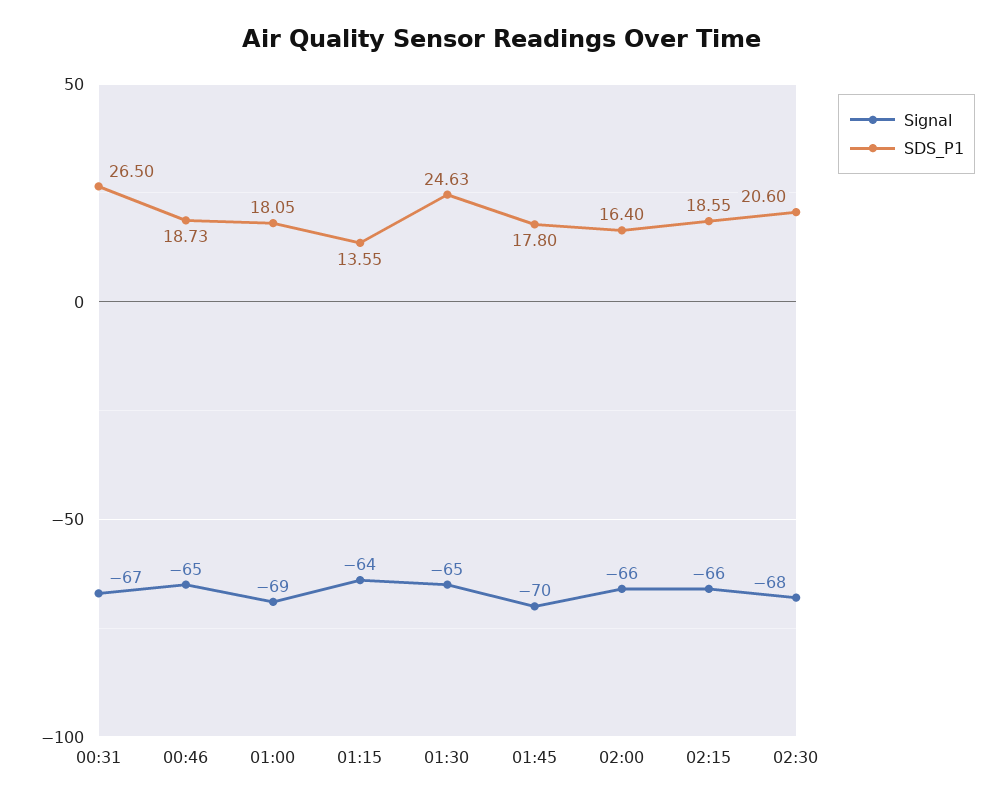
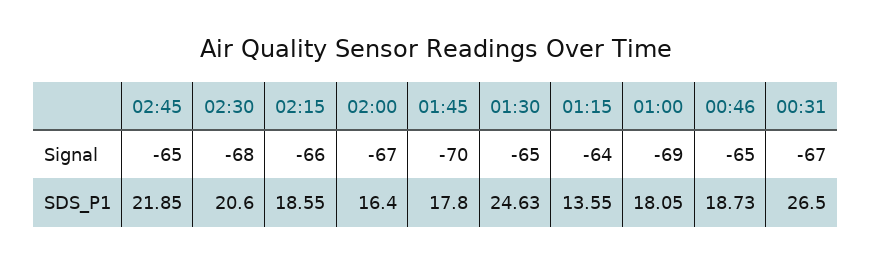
Signal, 02:00: -66 -> -67
Signal, 02:45: none -> -65
SDS_P1, 02:45: none -> 21.85

